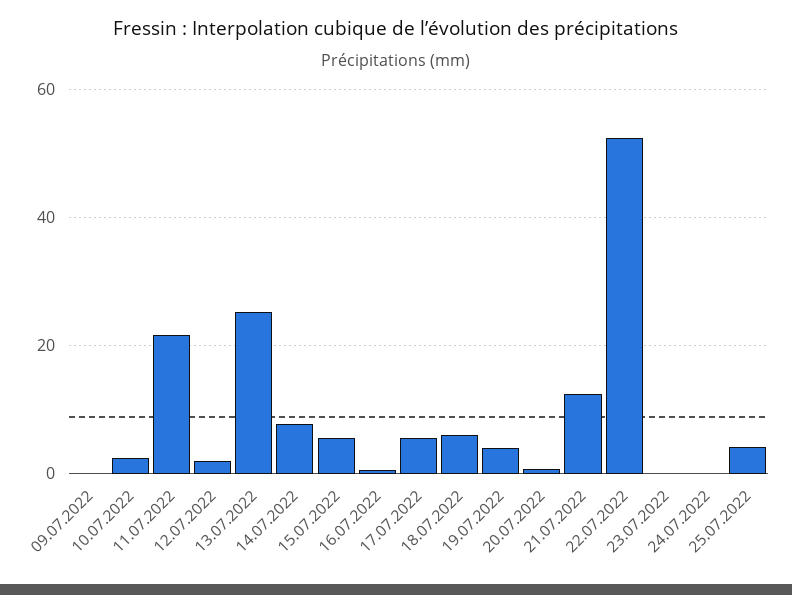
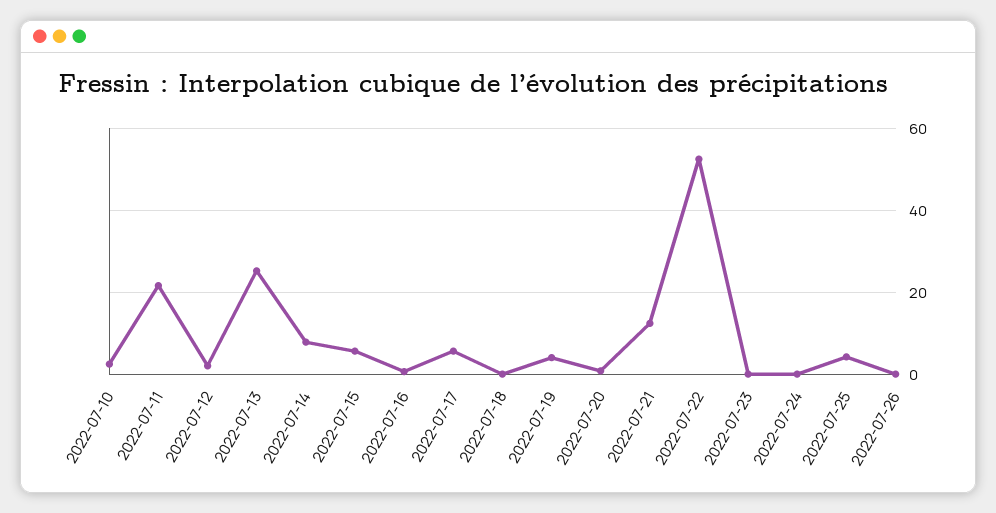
09.07.2022: 0 -> none
18.07.2022: 6 -> 0
2022-07-26: none -> 0

